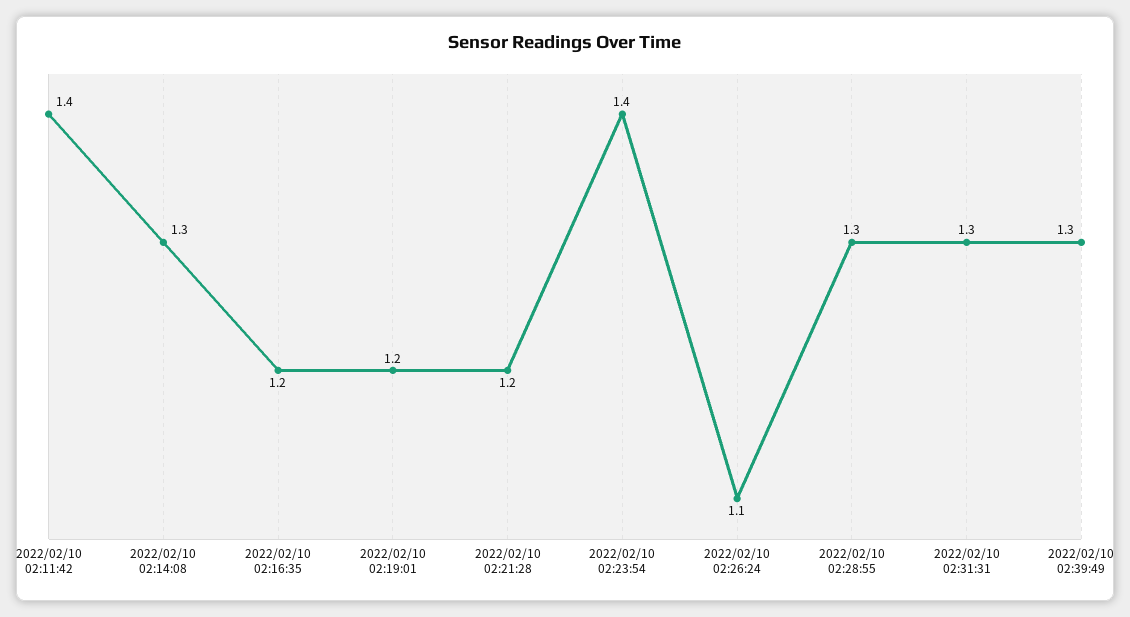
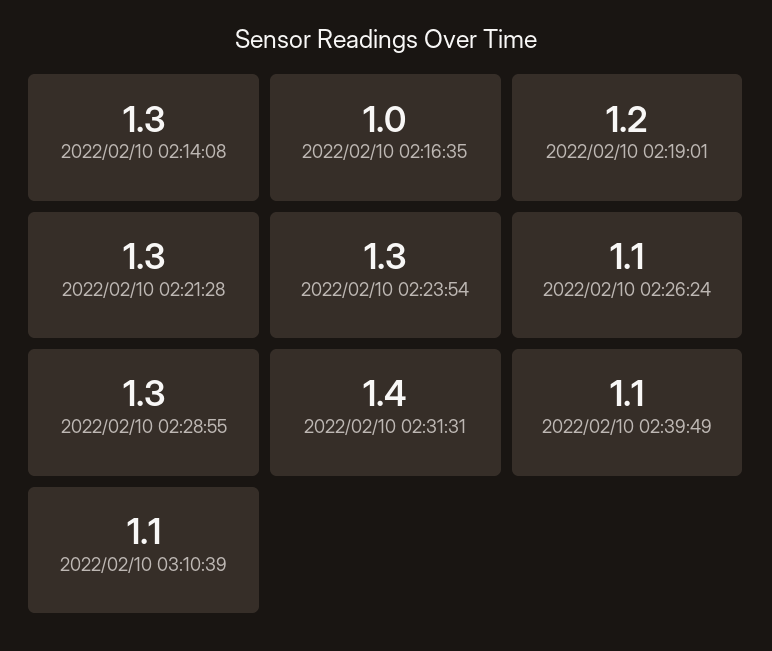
2022/02/10 02:11:42: 1.4 -> none
2022/02/10 02:16:35: 1.2 -> 1
2022/02/10 02:21:28: 1.2 -> 1.3
2022/02/10 02:23:54: 1.4 -> 1.3
2022/02/10 02:31:31: 1.3 -> 1.4
2022/02/10 02:39:49: 1.3 -> 1.1
2022/02/10 03:10:39: none -> 1.1

